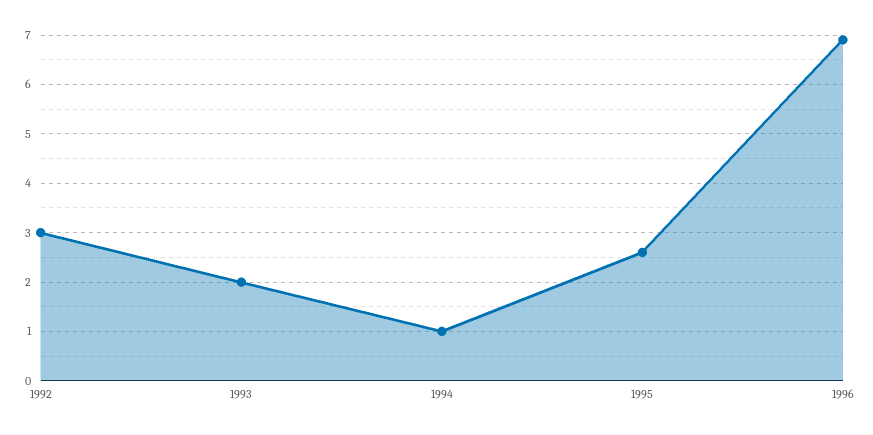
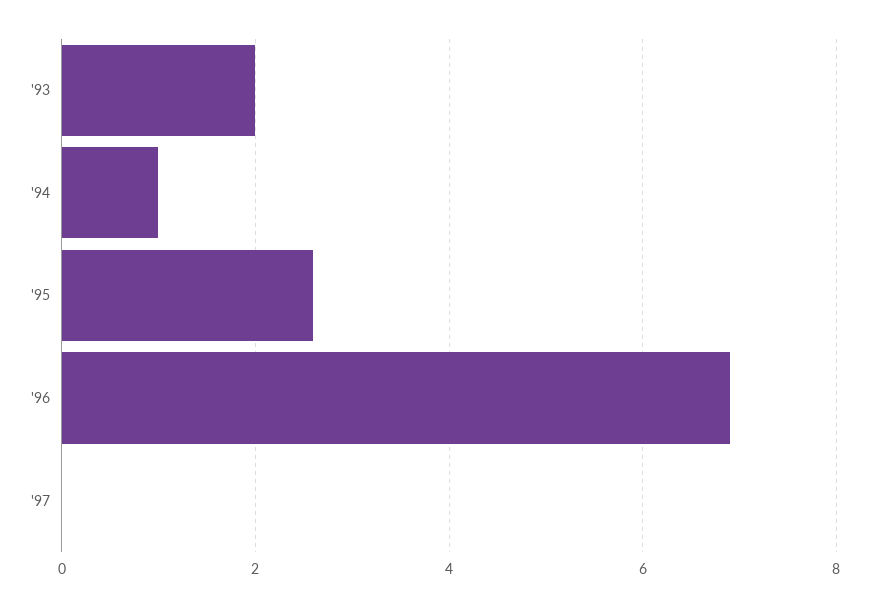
1992: 3 -> none
'97: none -> 0

